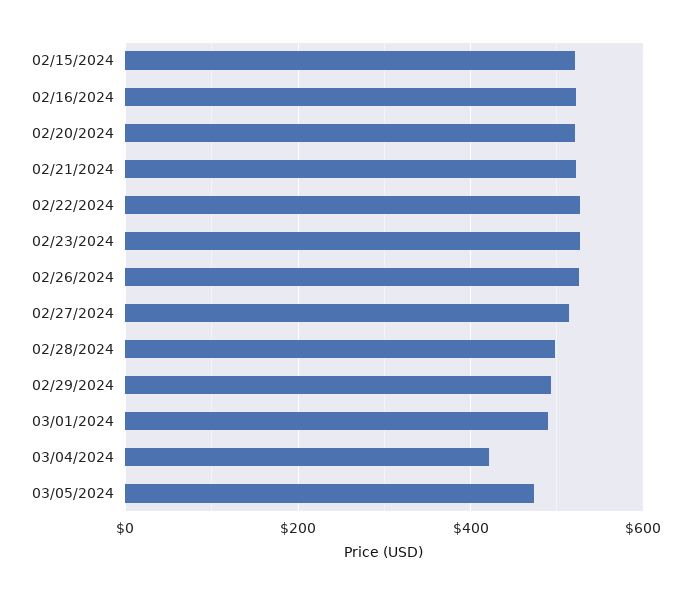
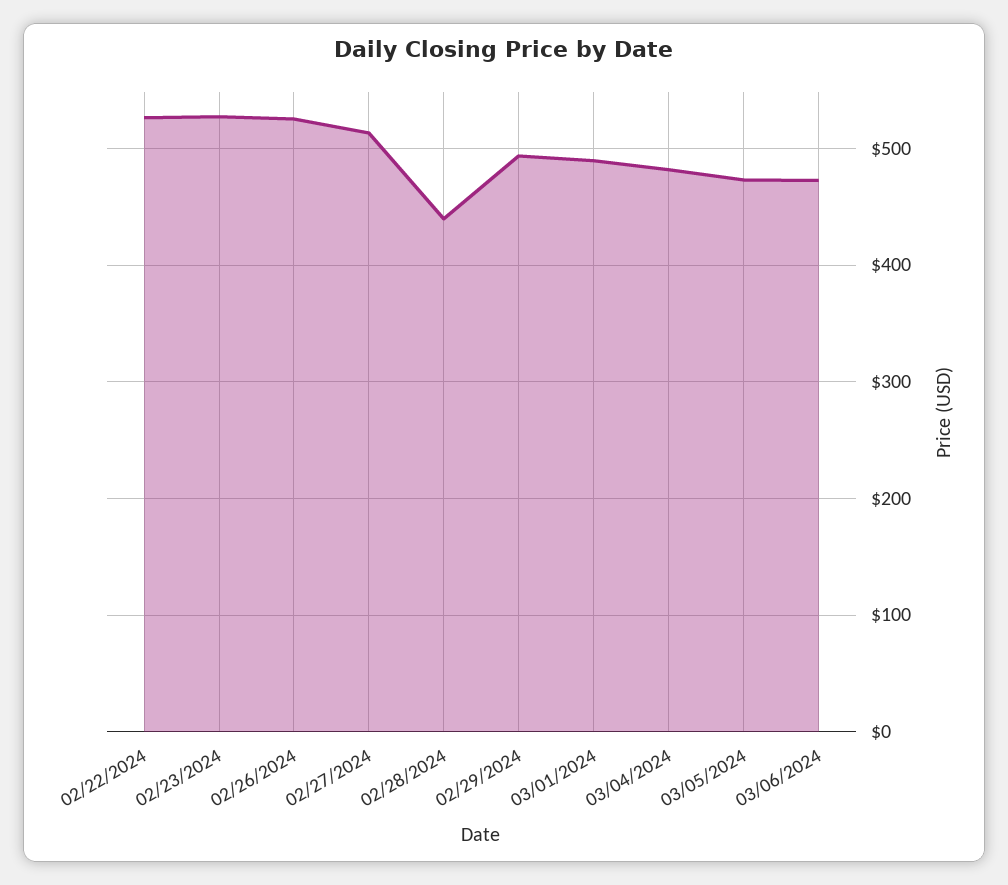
02/15/2024: 520 -> none
02/16/2024: 520 -> none
02/20/2024: 520 -> none
02/21/2024: 520 -> none
02/28/2024: 500 -> 440
03/04/2024: 420 -> 480
03/06/2024: none -> 470

